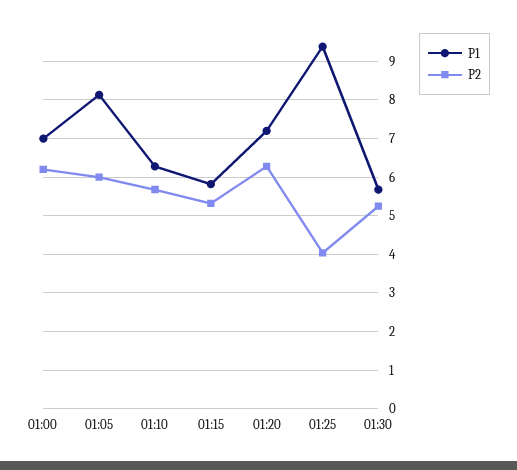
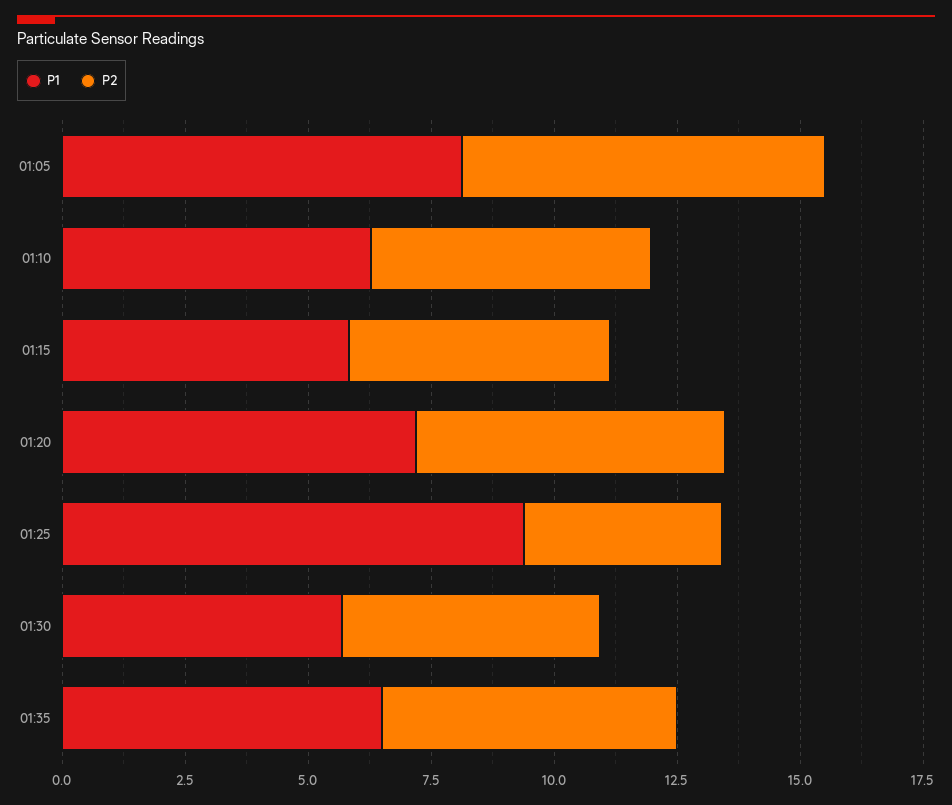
P1, 01:00: 7 -> none
P2, 01:00: 6.2 -> none
P2, 01:05: 6 -> 7.5
P1, 01:35: none -> 6.5
P2, 01:35: none -> 6

